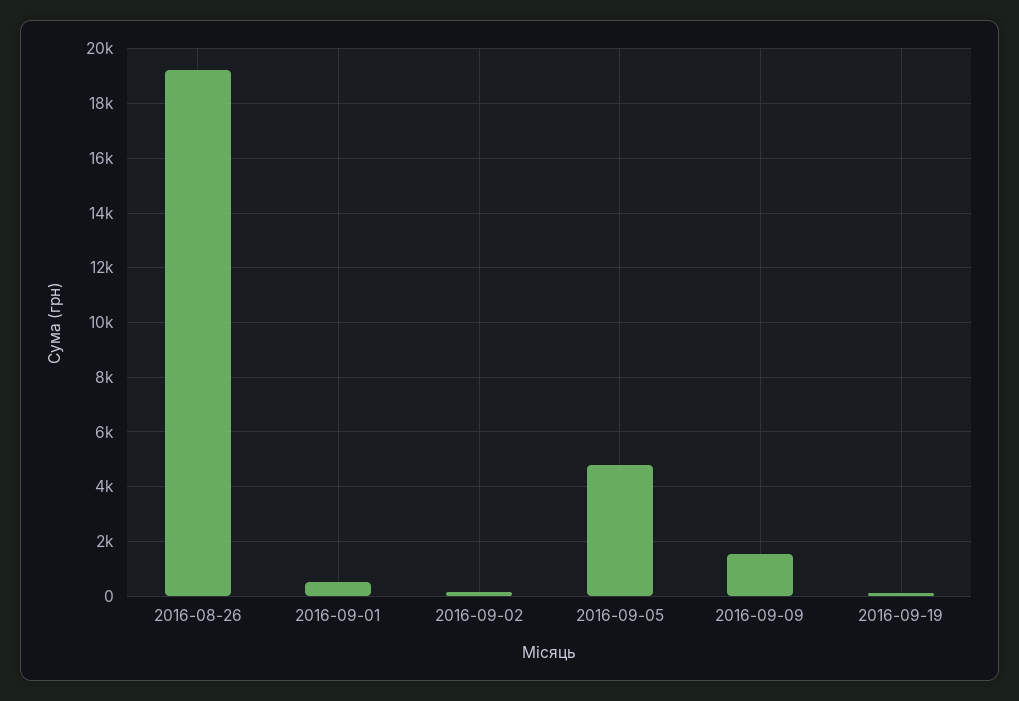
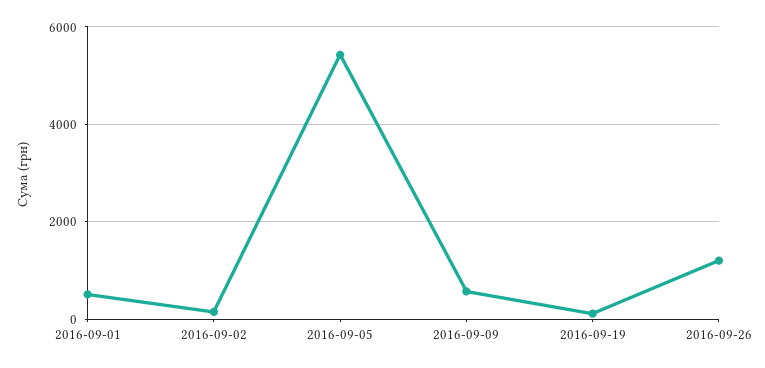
2016-08-26: 19250 -> none
2016-09-05: 4750 -> 5400
2016-09-09: 1500 -> 600
2016-09-26: none -> 1200

